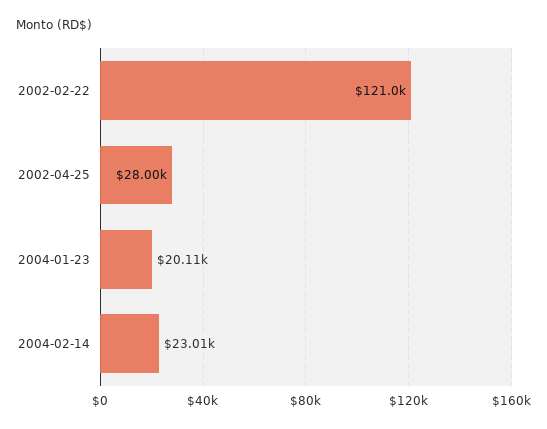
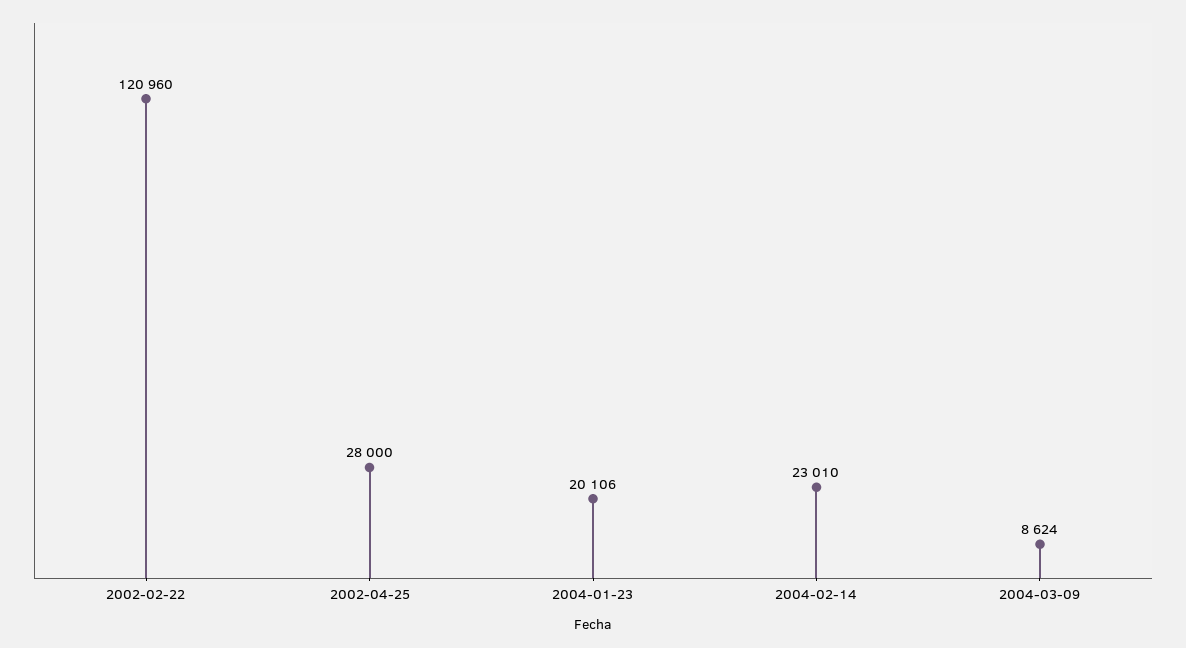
2004-03-09: none -> 8624

